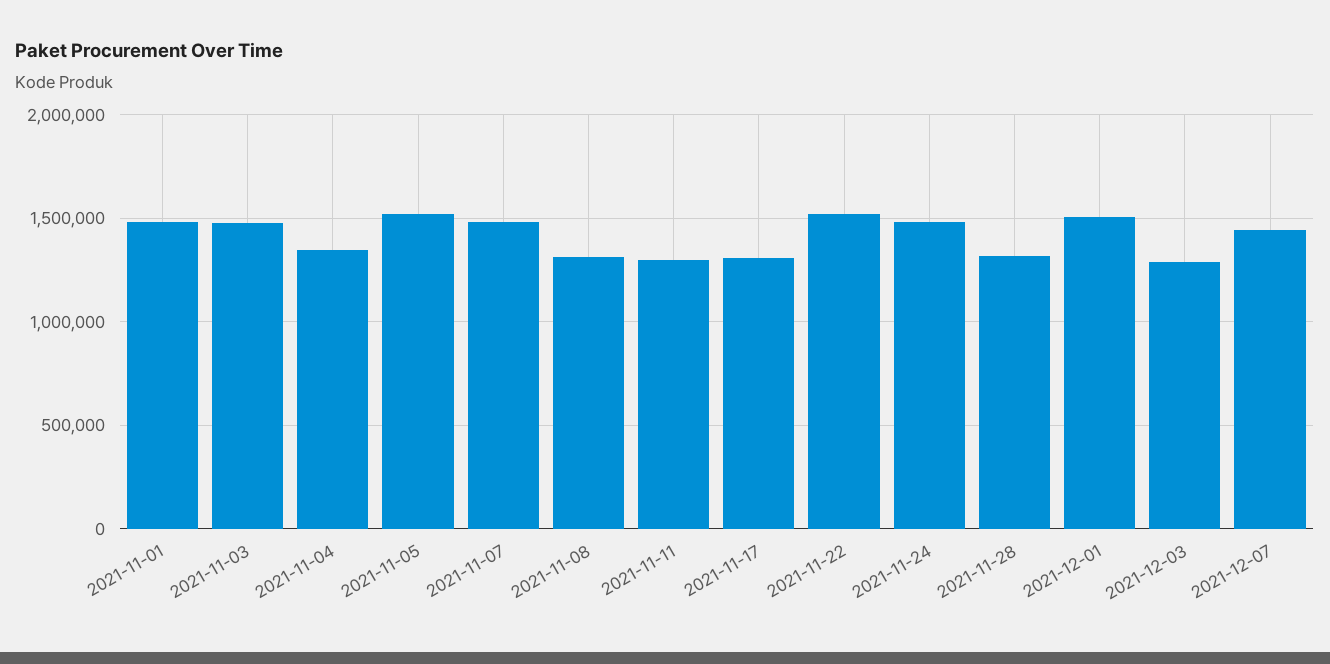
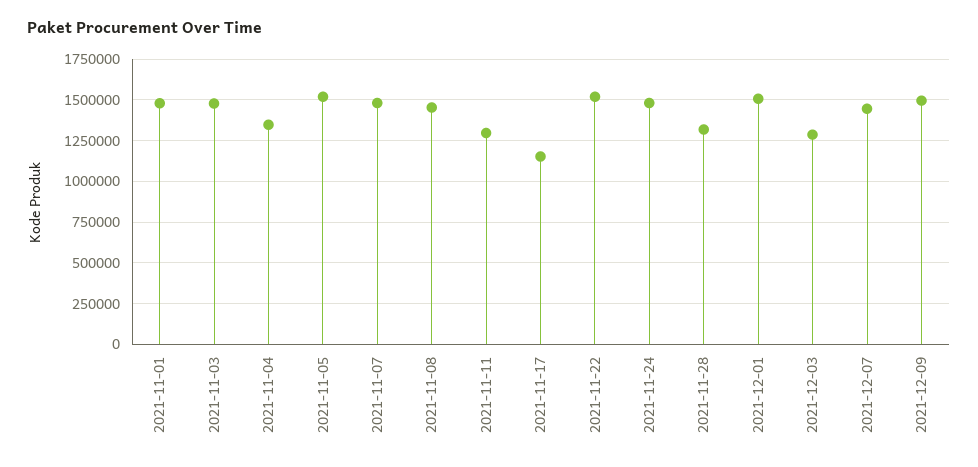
2021-11-08: 1300000 -> 1450000
2021-11-17: 1300000 -> 1150000
2021-12-09: none -> 1500000

